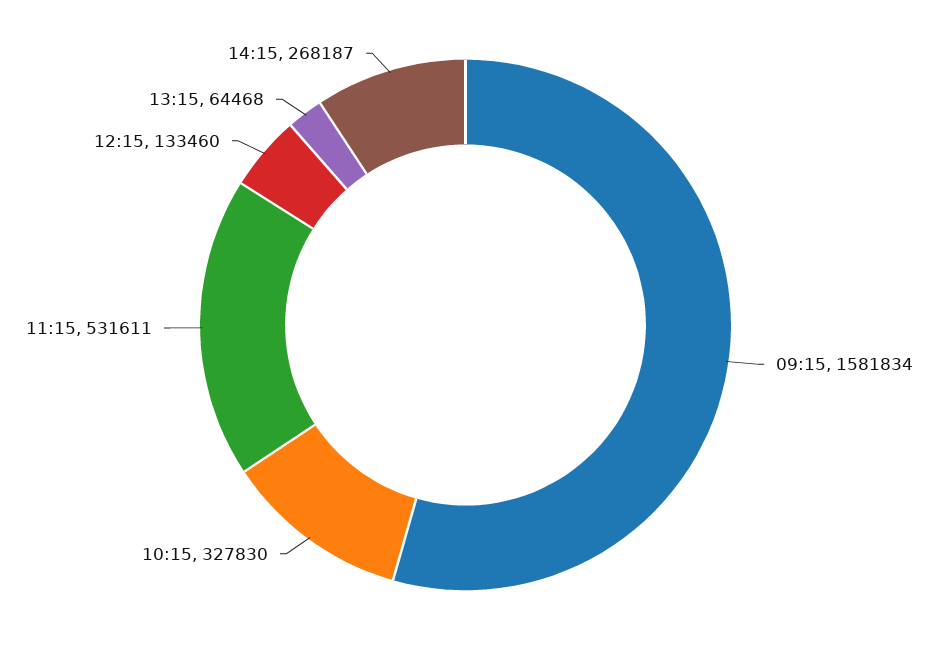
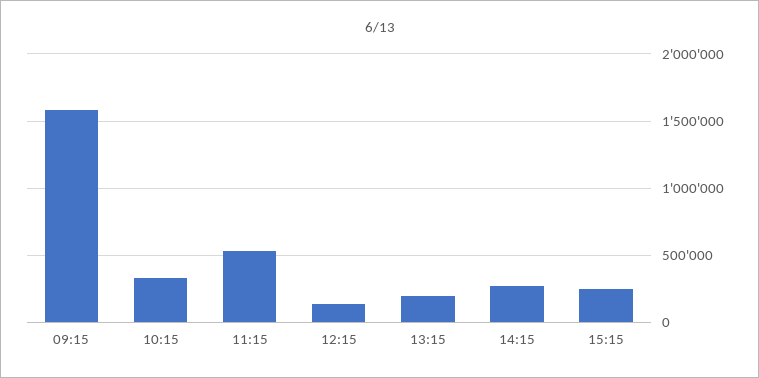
13:15: 64468 -> 200000
15:15: none -> 250000

